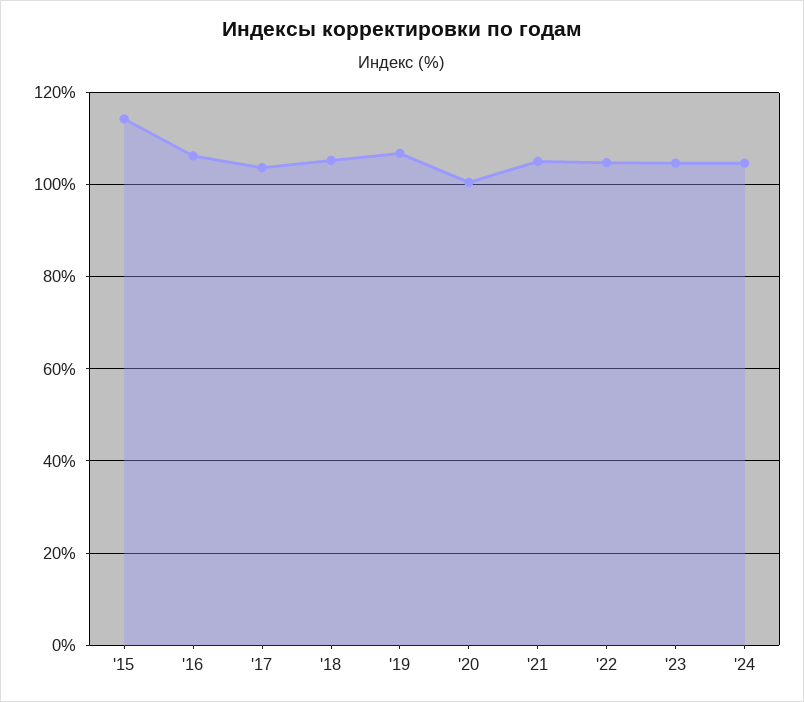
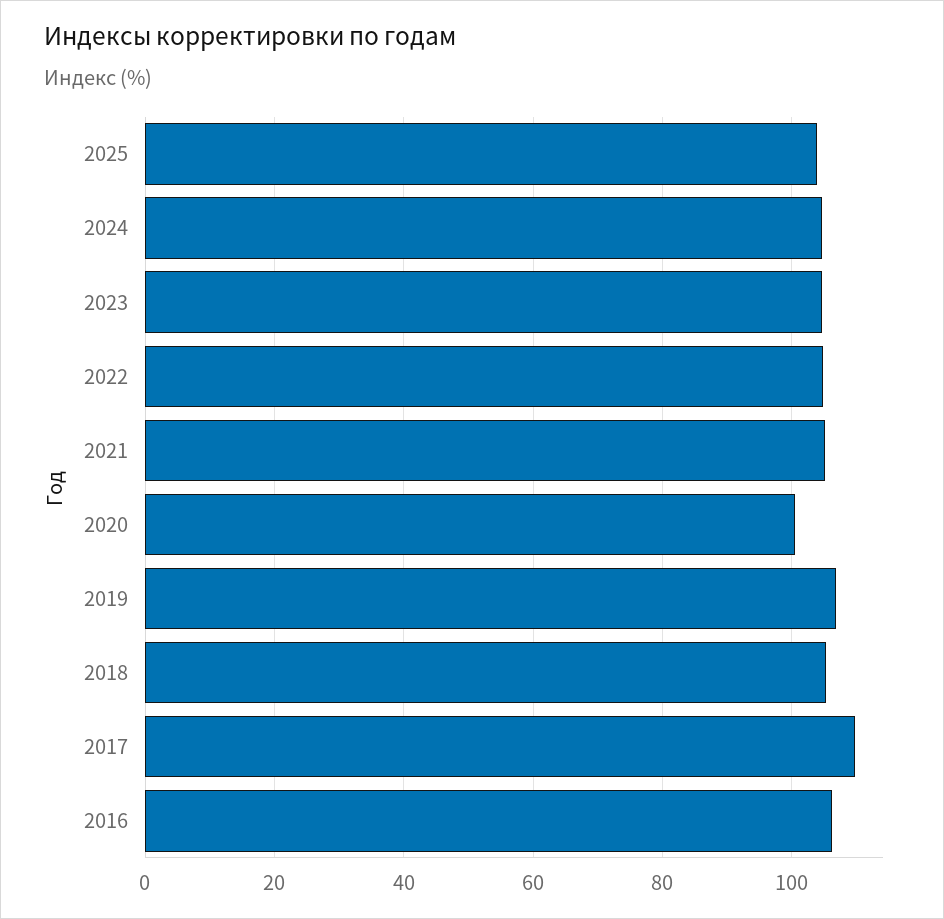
'15: 114 -> none
'17: 104 -> 110
2025: none -> 104

